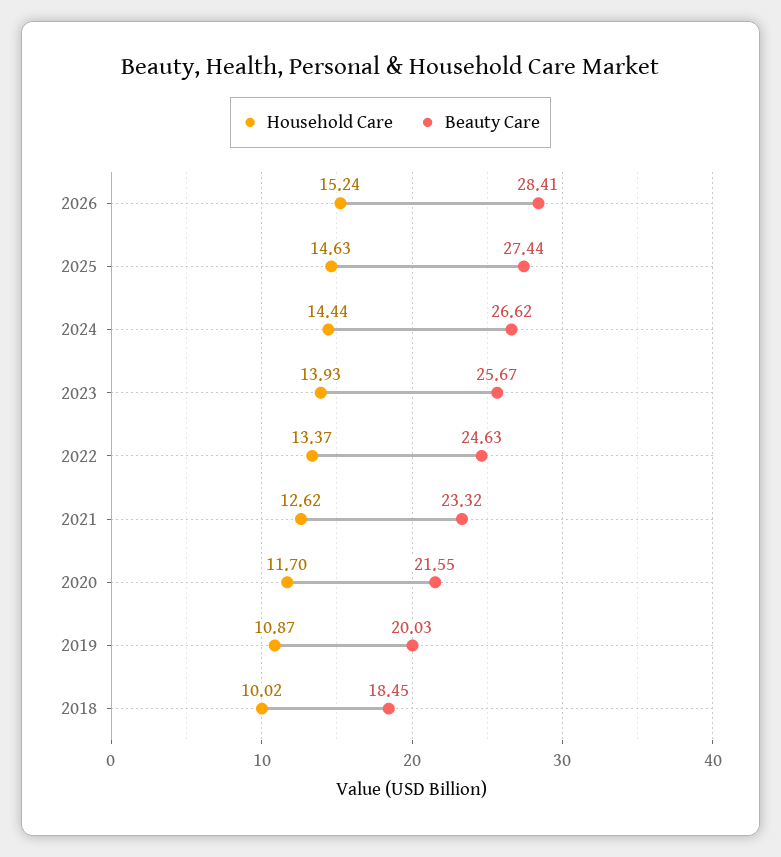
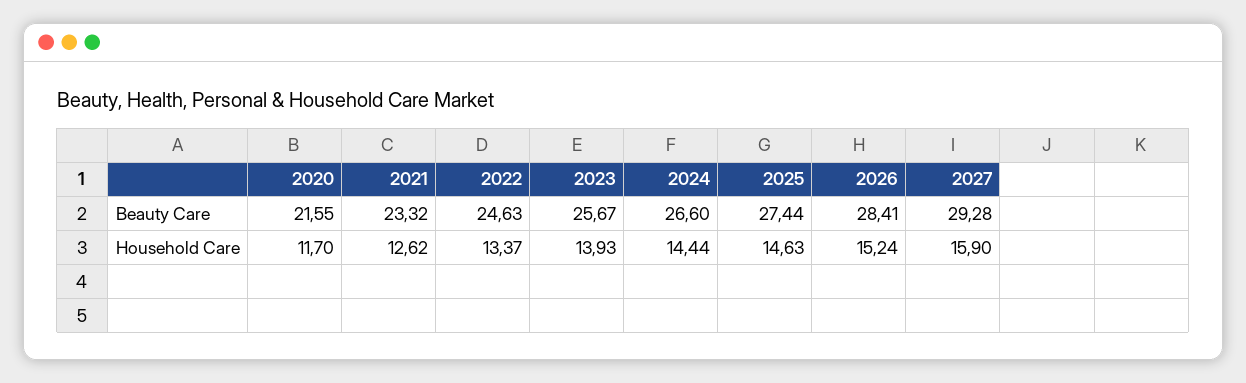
Beauty Care, 2024: 26.62 -> 26.6
Household Care, 2019: 10.87 -> none
Beauty Care, 2019: 20.03 -> none
Household Care, 2018: 10.02 -> none
Beauty Care, 2018: 18.45 -> none
Beauty Care, 2027: none -> 29.28
Household Care, 2027: none -> 15.9

